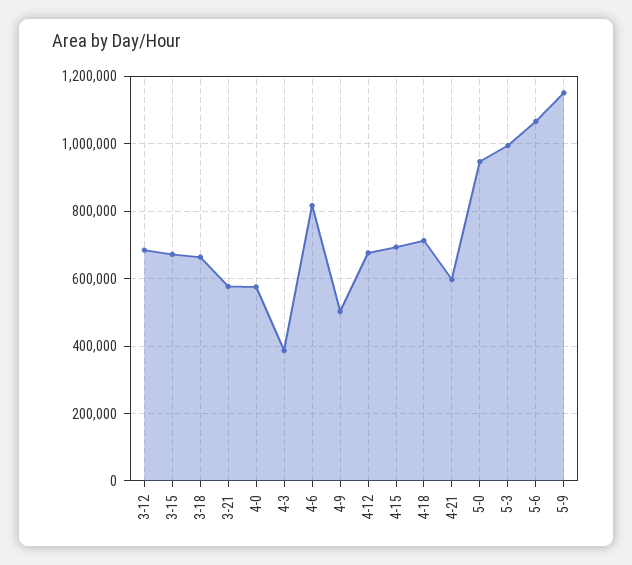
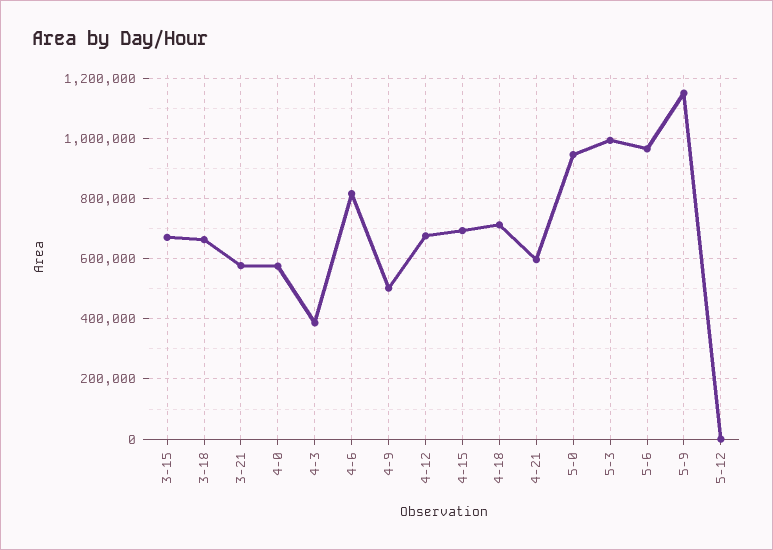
3-12: 680000 -> none
5-6: 1060000 -> 960000
5-12: none -> 0

